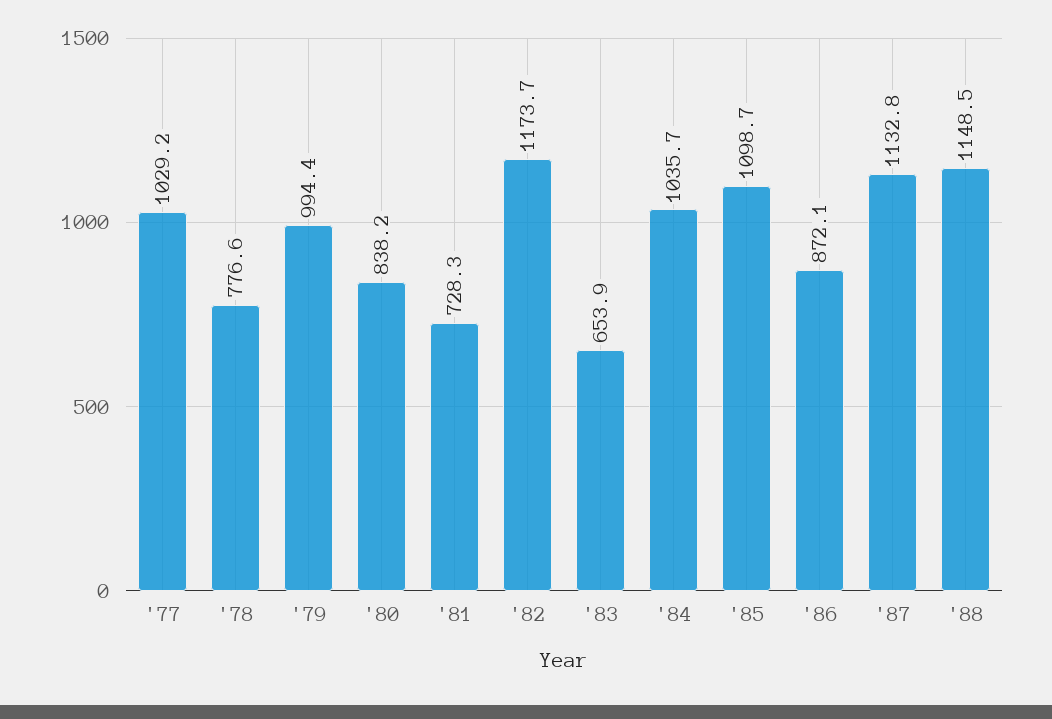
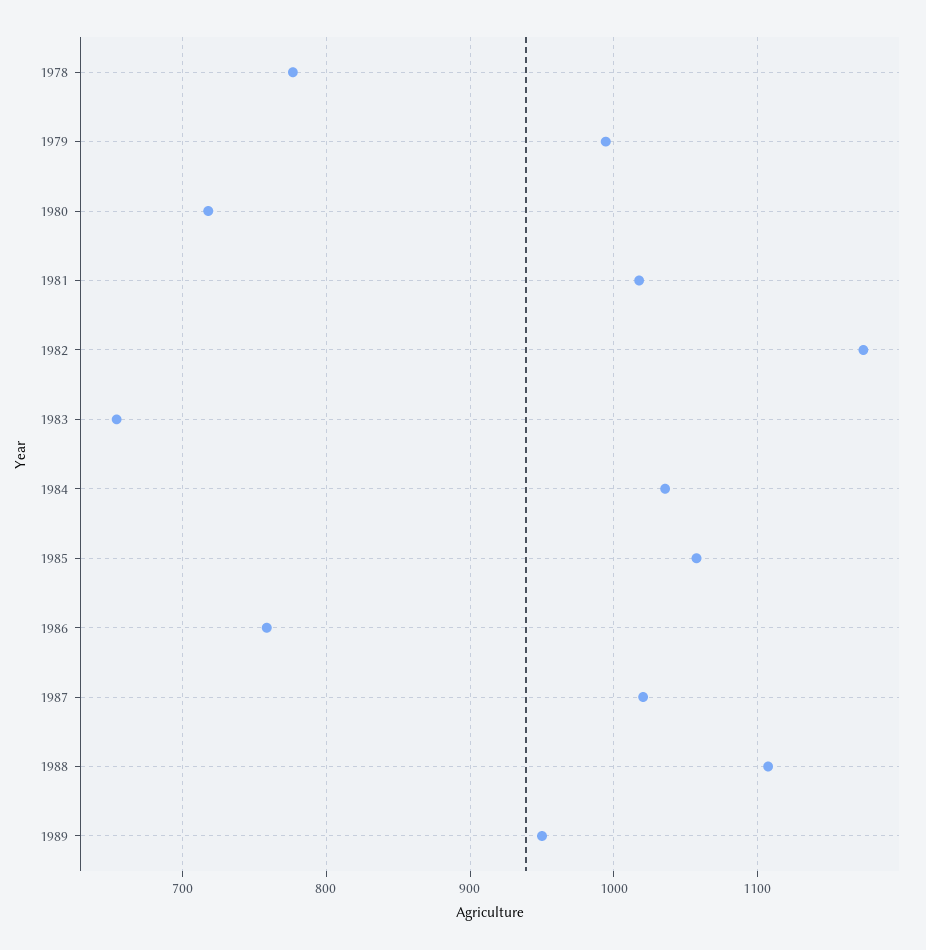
'77: 1029.2 -> none
'80: 838.2 -> 720
'81: 728.3 -> 1020
'85: 1098.7 -> 1060
'86: 872.1 -> 760
'87: 1132.8 -> 1020
'88: 1148.5 -> 1110
1989: none -> 950

